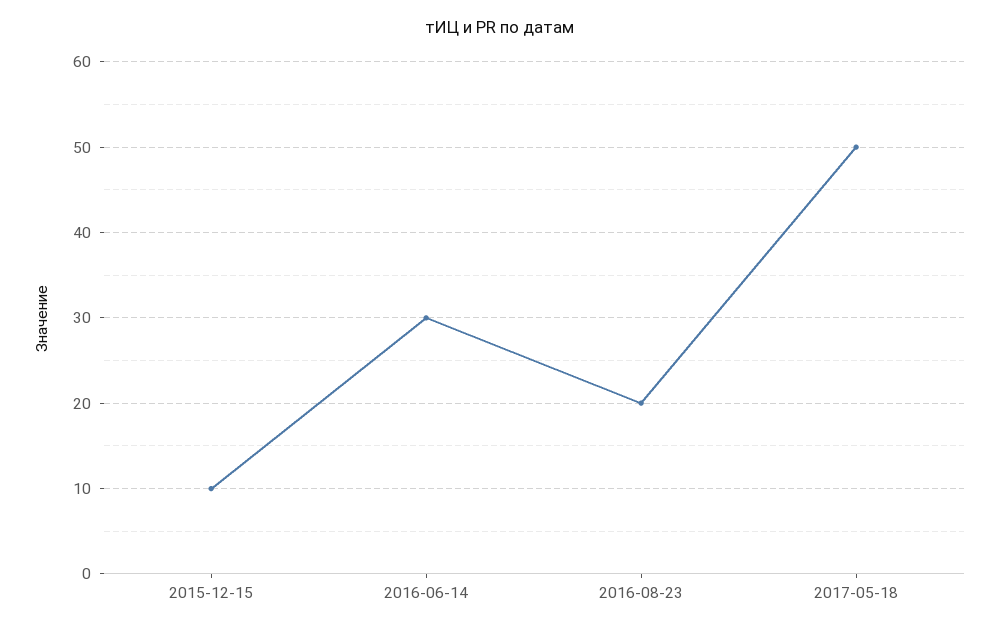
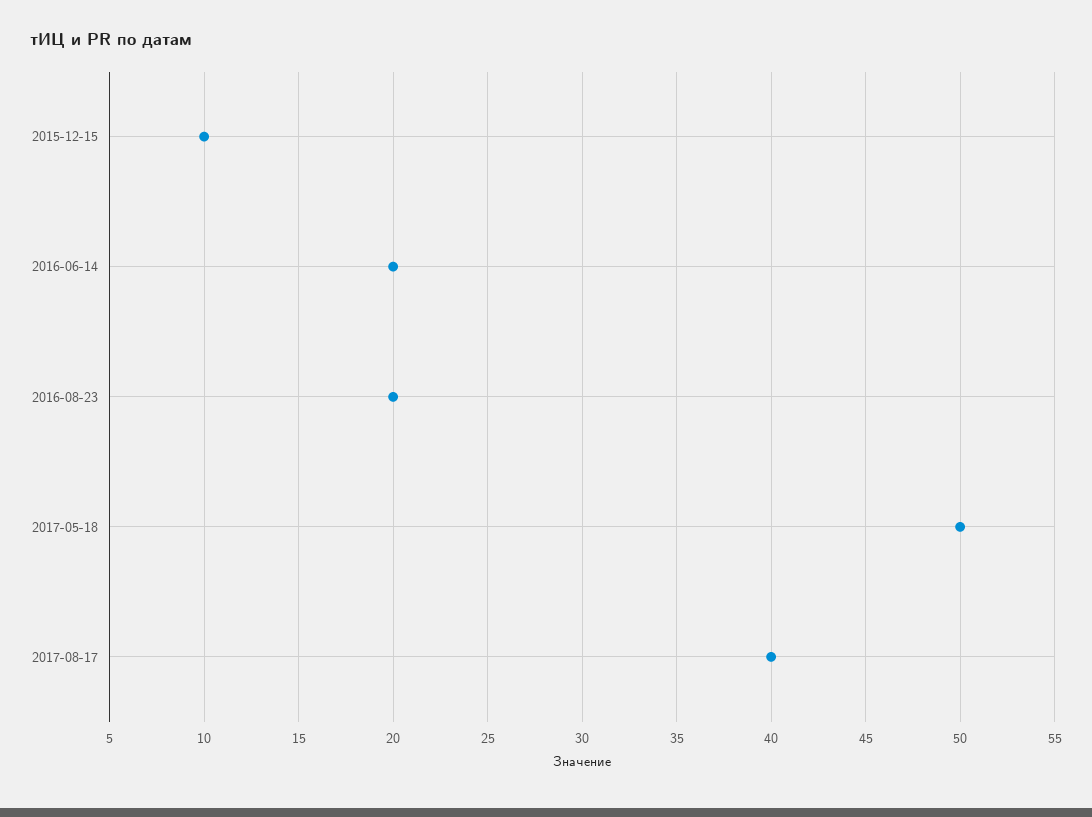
2016-06-14: 30 -> 20
2017-08-17: none -> 40

